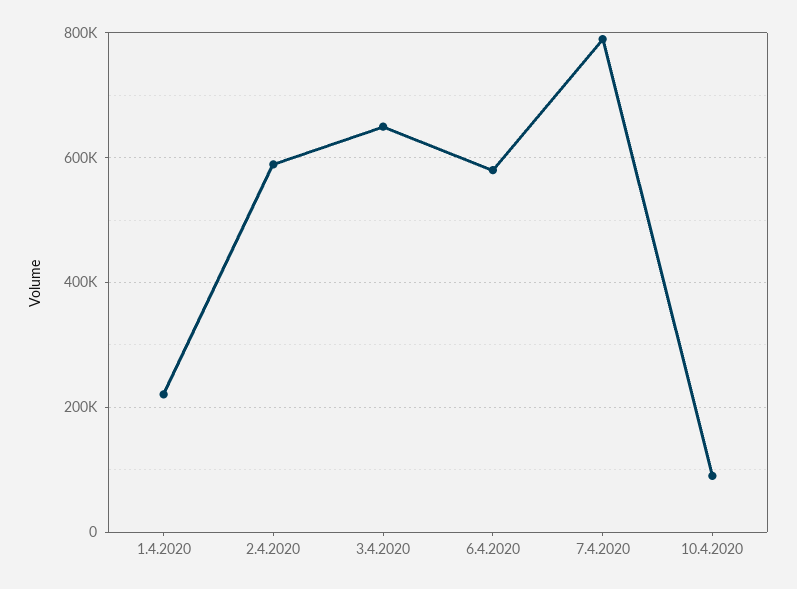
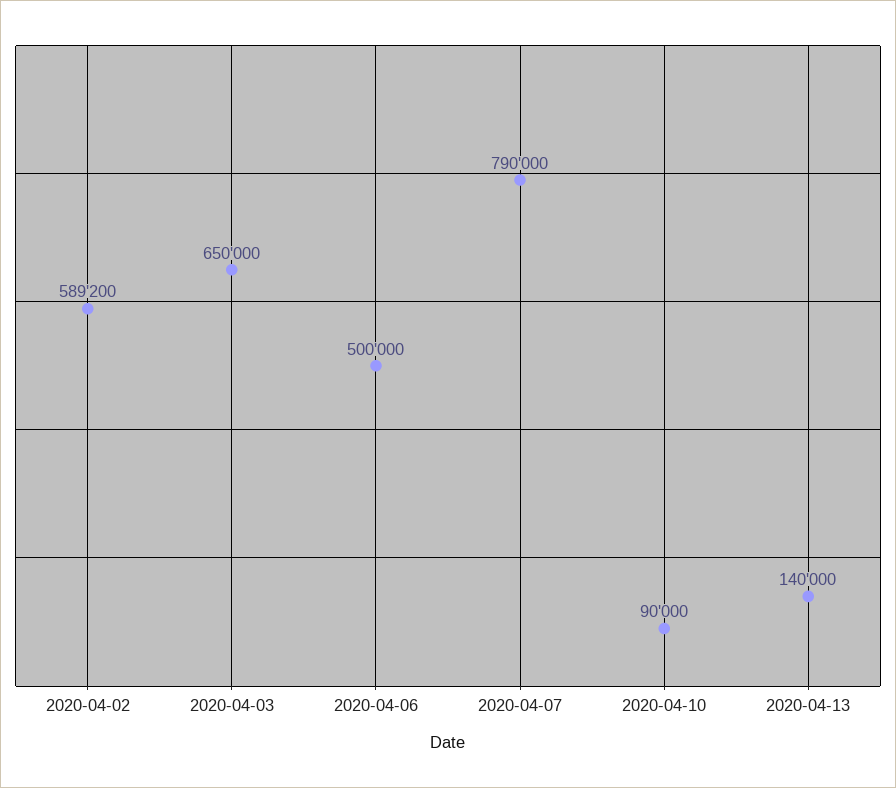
1.4.2020: 220000 -> none
6.4.2020: 580000 -> 500000
2020-04-13: none -> 140000

